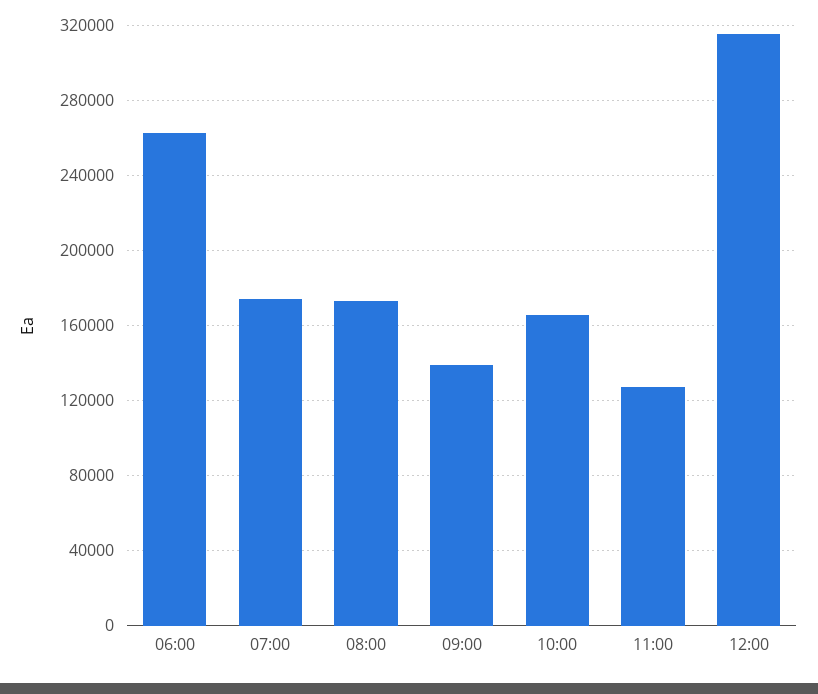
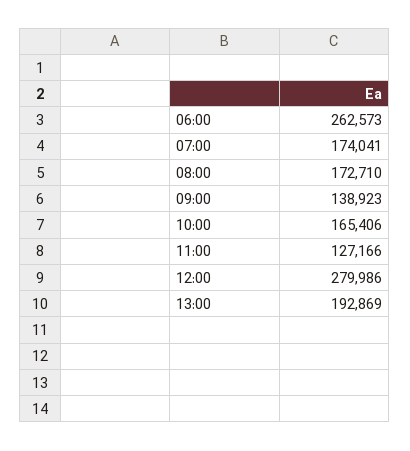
12:00: 315000 -> 279986
13:00: none -> 192869

